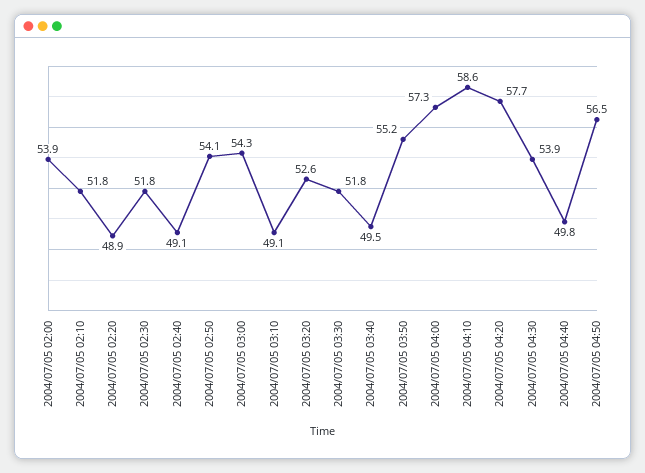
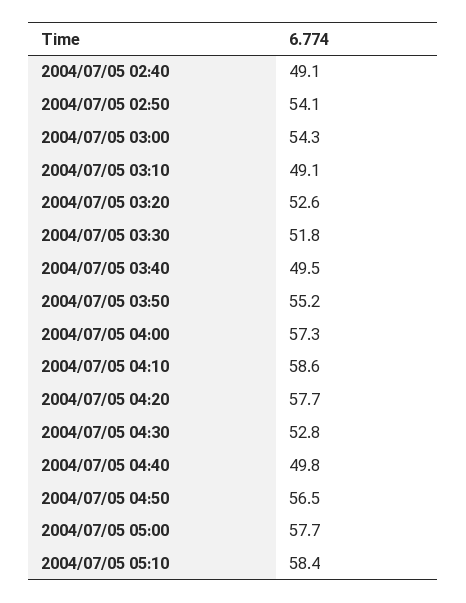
2004/07/05 02:00: 53.9 -> none
2004/07/05 02:10: 51.8 -> none
2004/07/05 02:20: 48.9 -> none
2004/07/05 02:30: 51.8 -> none
2004/07/05 04:30: 53.9 -> 52.8
2004/07/05 05:00: none -> 57.7
2004/07/05 05:10: none -> 58.4

